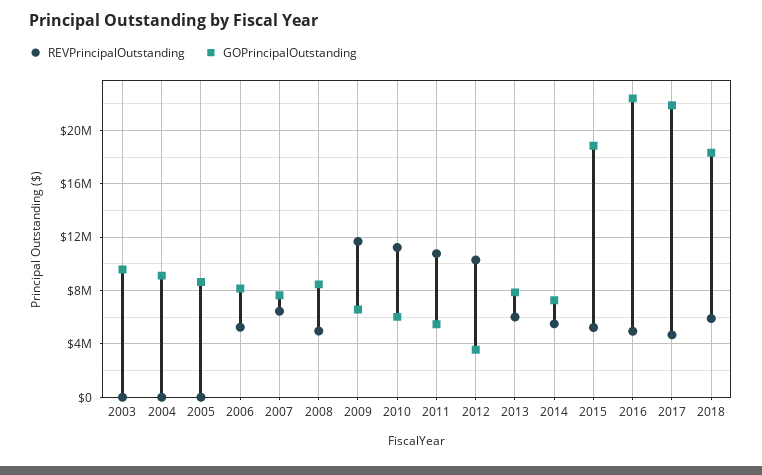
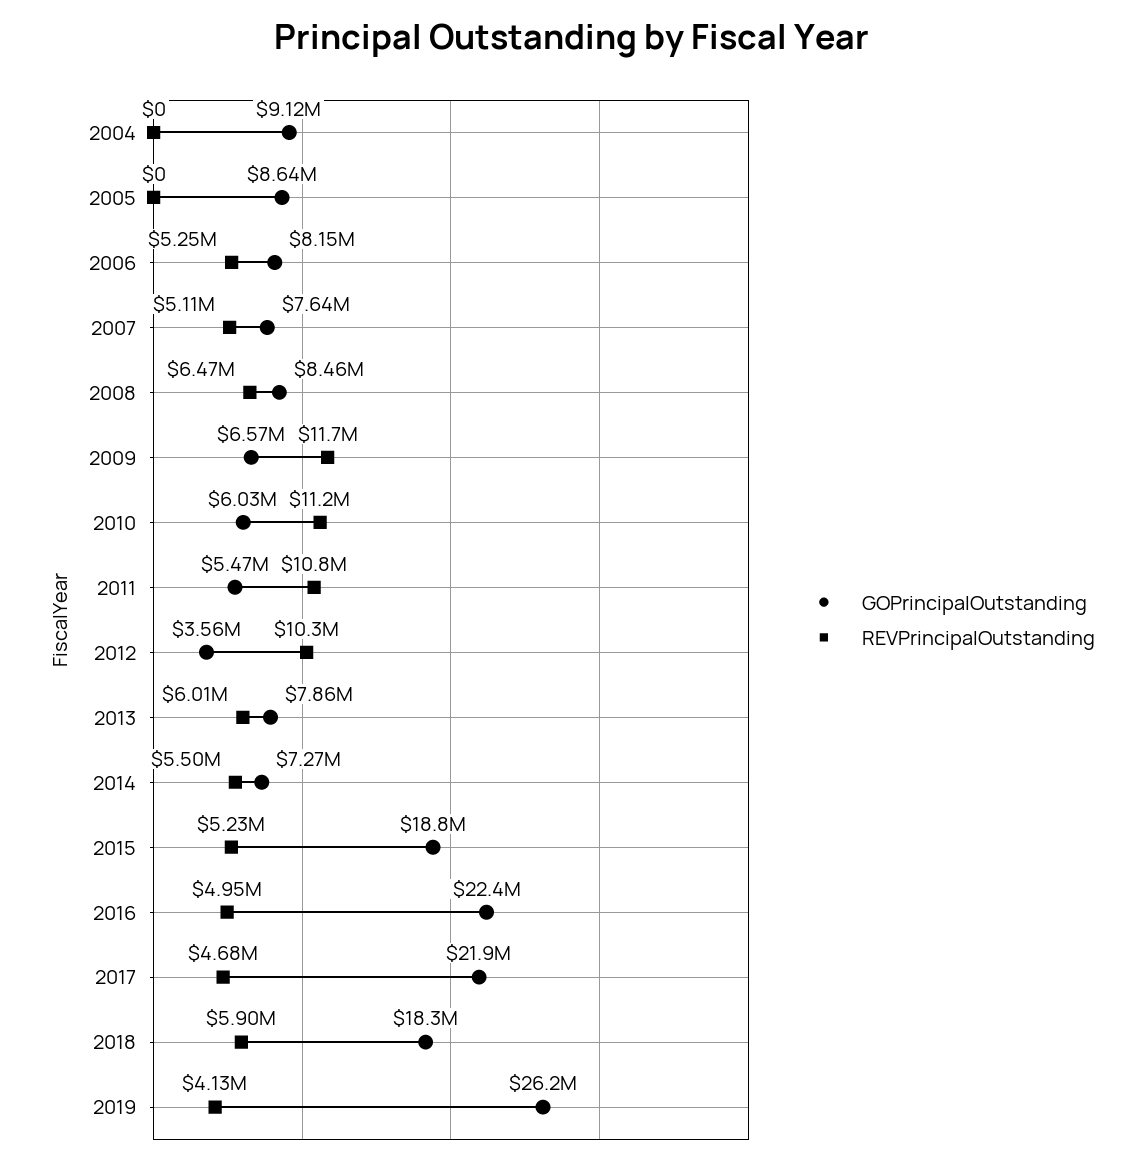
REVPrincipalOutstanding, 2003: 0 -> none
GOPrincipalOutstanding, 2003: 9500000 -> none
REVPrincipalOutstanding, 2007: 6500000 -> 5110000
REVPrincipalOutstanding, 2008: 5000000 -> 6470000
GOPrincipalOutstanding, 2019: none -> 26200000
REVPrincipalOutstanding, 2019: none -> 4130000

